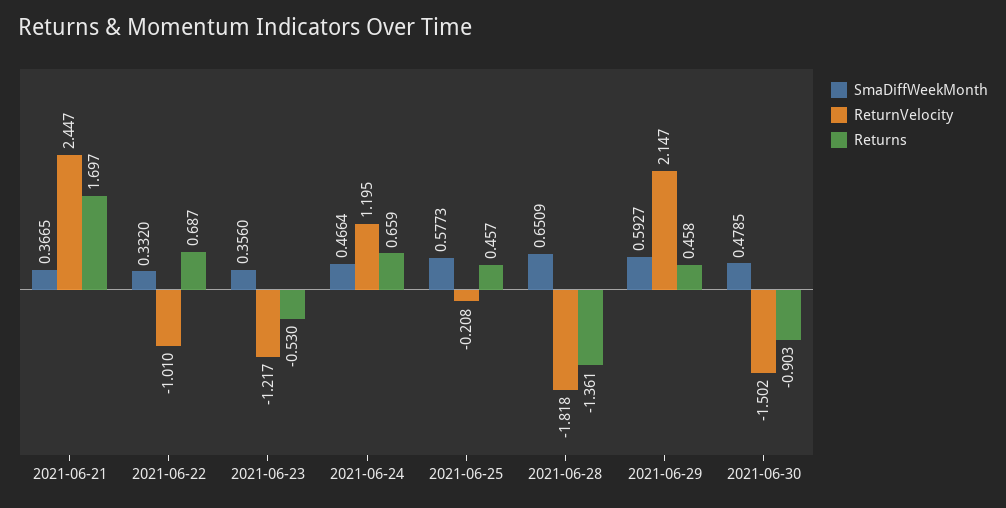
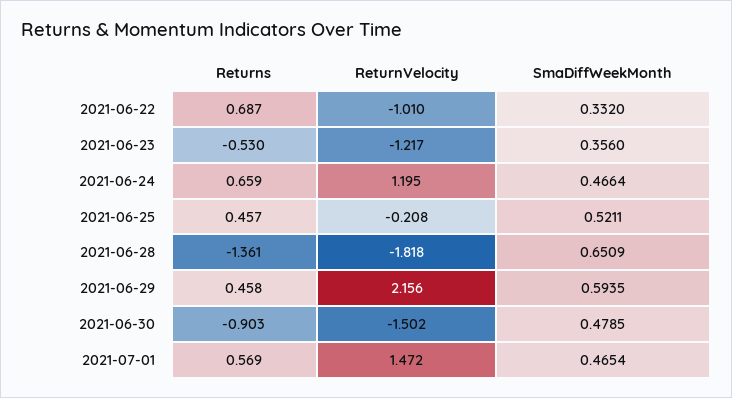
SmaDiffWeekMonth, 2021-06-21: 0.3665 -> none
ReturnVelocity, 2021-06-21: 2.447 -> none
Returns, 2021-06-21: 1.697 -> none
SmaDiffWeekMonth, 2021-06-25: 0.5773 -> 0.5211
SmaDiffWeekMonth, 2021-06-29: 0.5927 -> 0.5935
ReturnVelocity, 2021-06-29: 2.147 -> 2.156
Returns, 2021-07-01: none -> 0.569
ReturnVelocity, 2021-07-01: none -> 1.472
SmaDiffWeekMonth, 2021-07-01: none -> 0.4654

